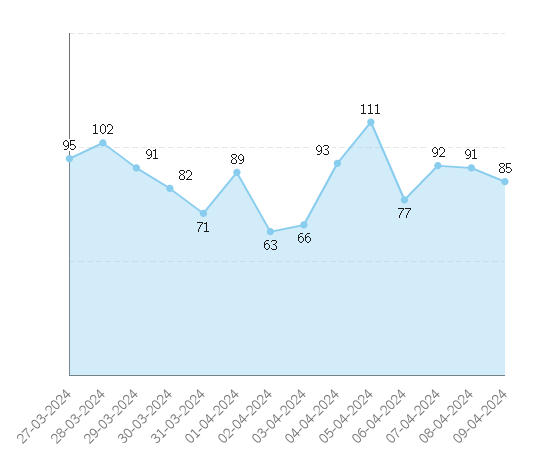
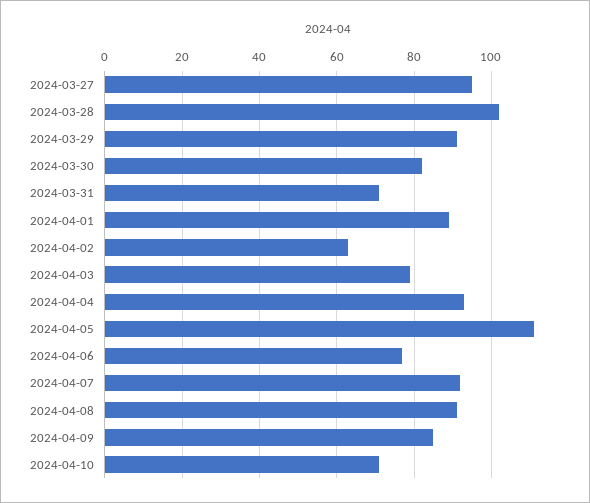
03-04-2024: 66 -> 80
2024-04-10: none -> 70

